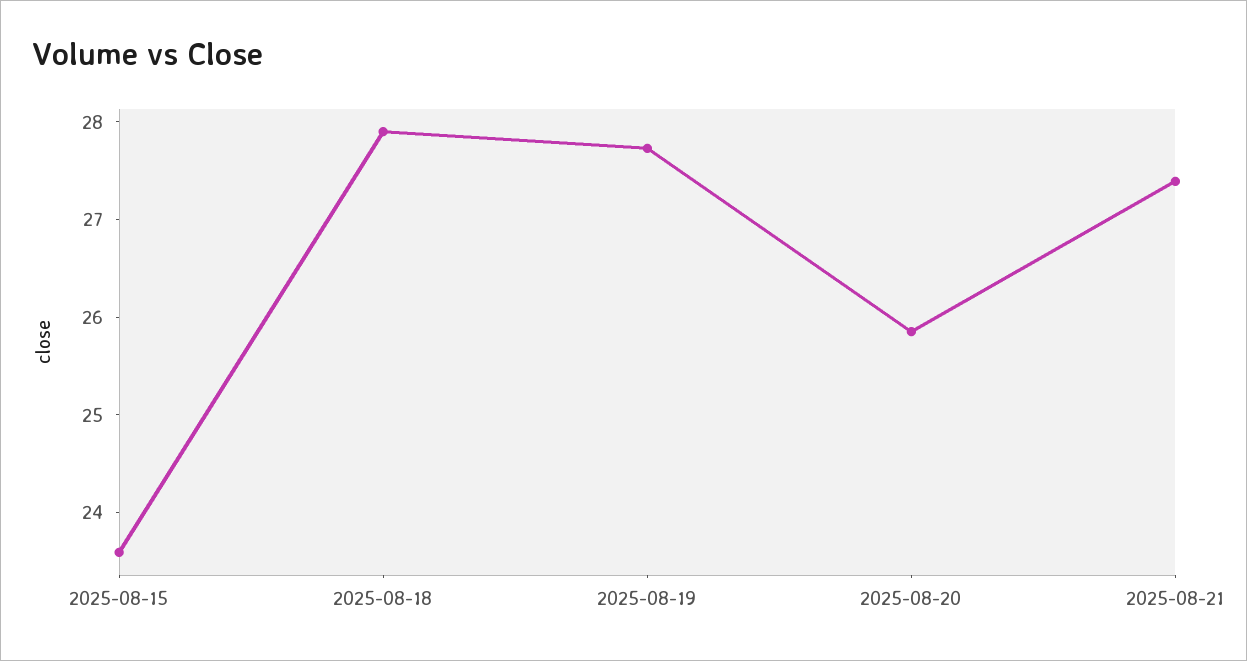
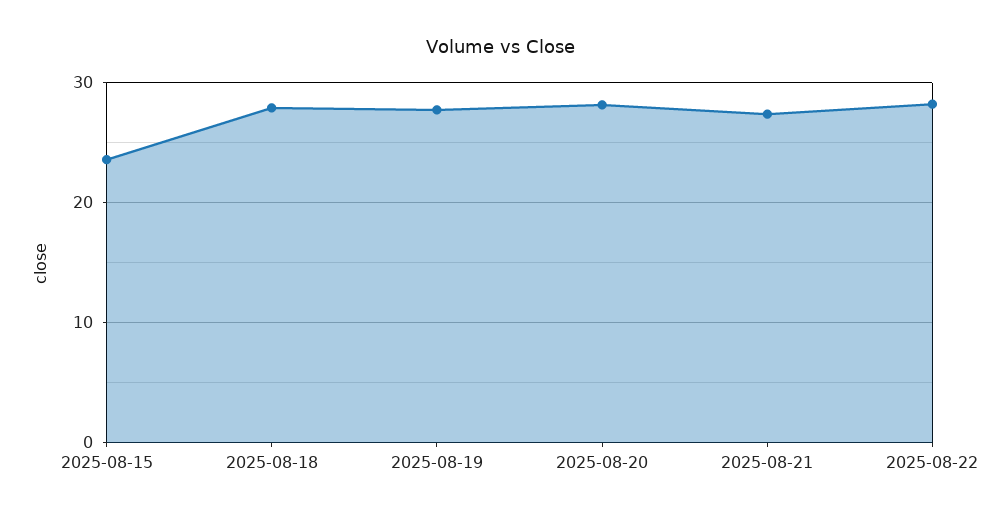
2025-08-20: 25.8 -> 28
2025-08-22: none -> 28

